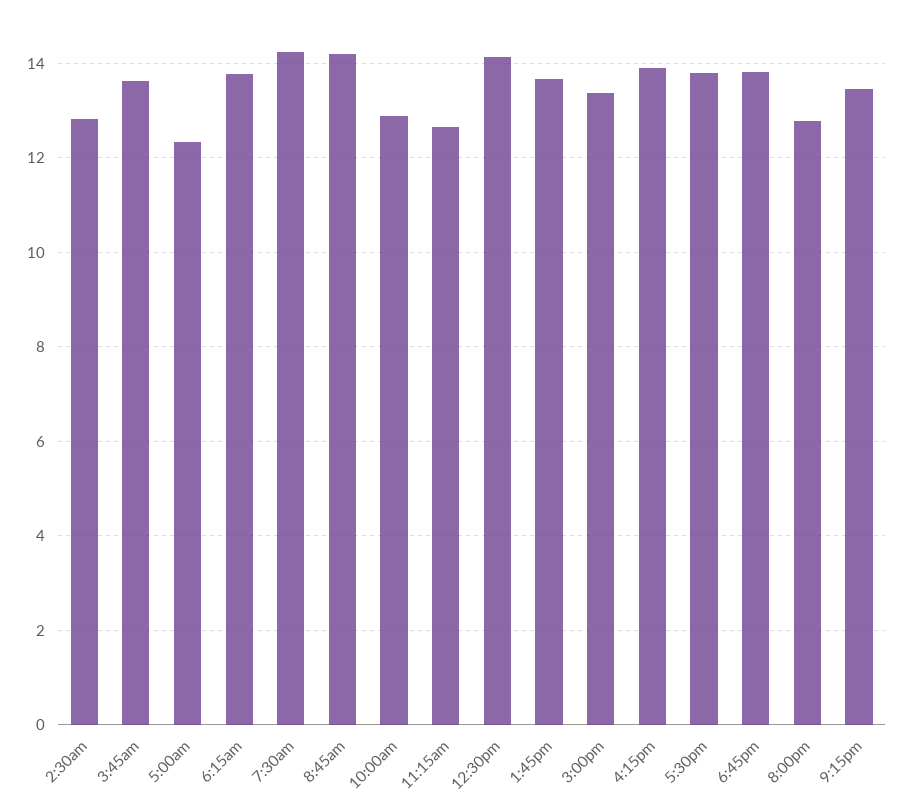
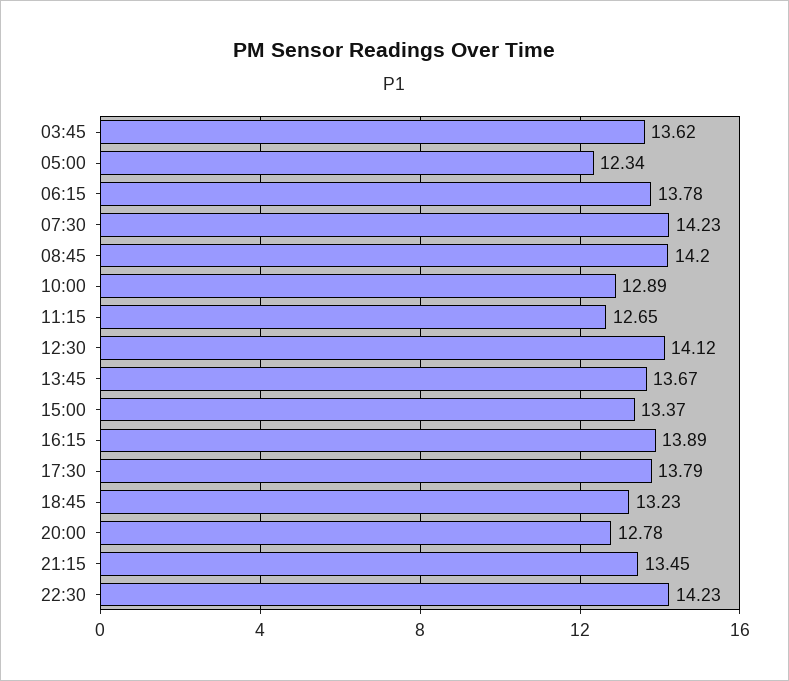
2:30am: 12.8 -> none
6:45pm: 13.8 -> 13.23
22:30: none -> 14.23

